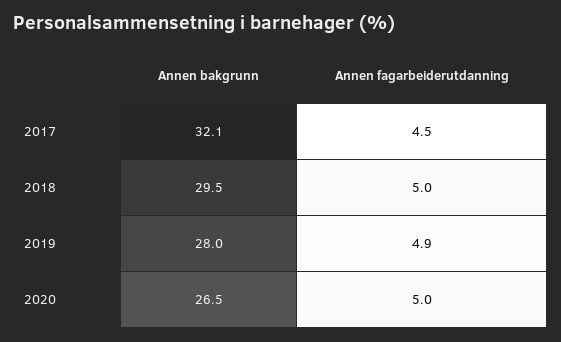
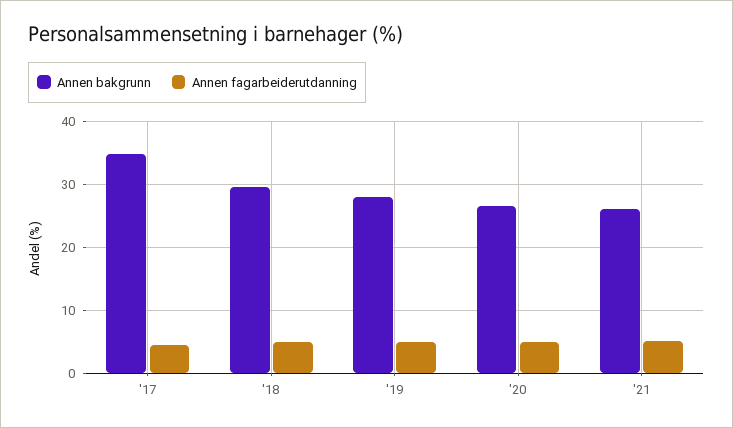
Annen bakgrunn, 2017: 32.1 -> 35
Annen bakgrunn, '21: none -> 26
Annen fagarbeiderutdanning, '21: none -> 5

